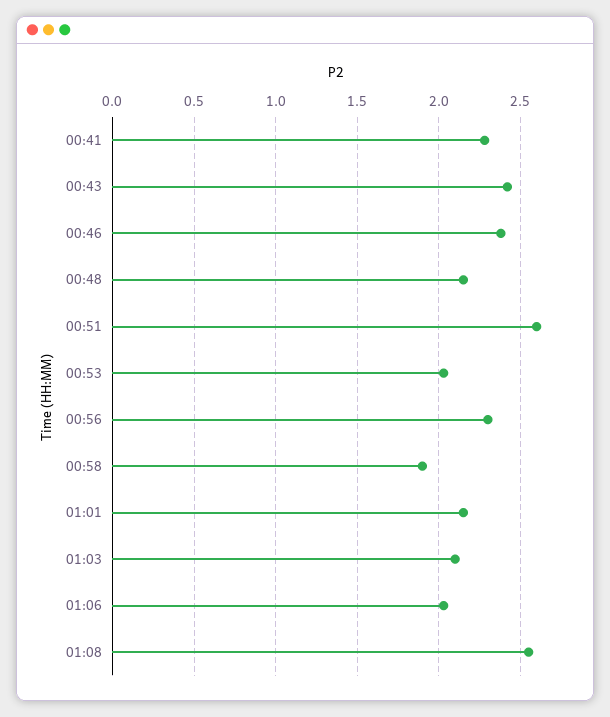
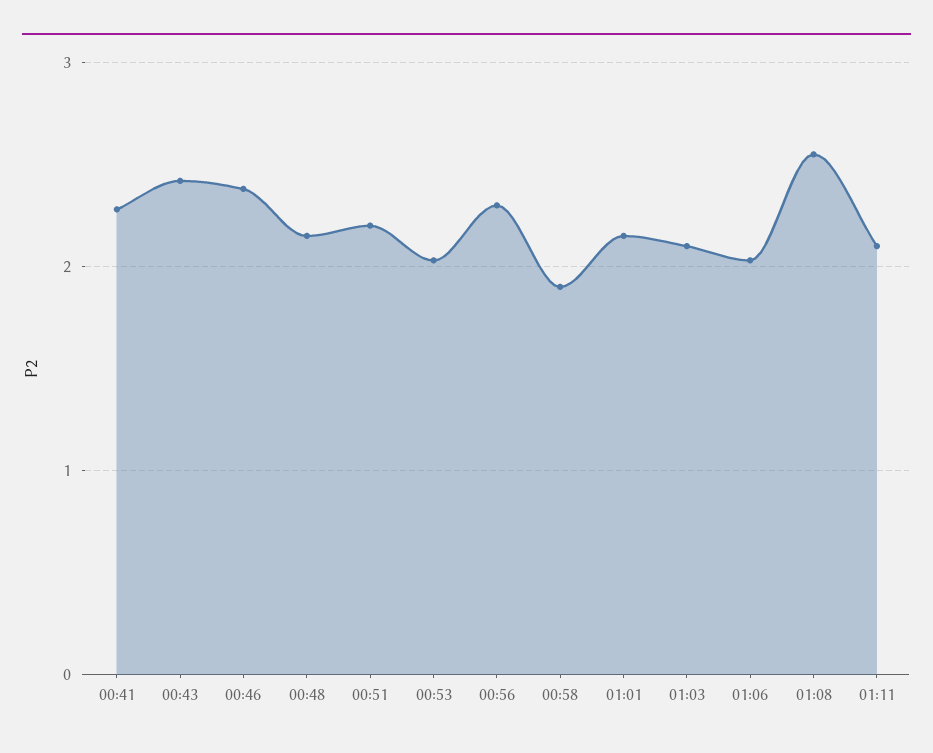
00:51: 2.6 -> 2.2
01:11: none -> 2.1

